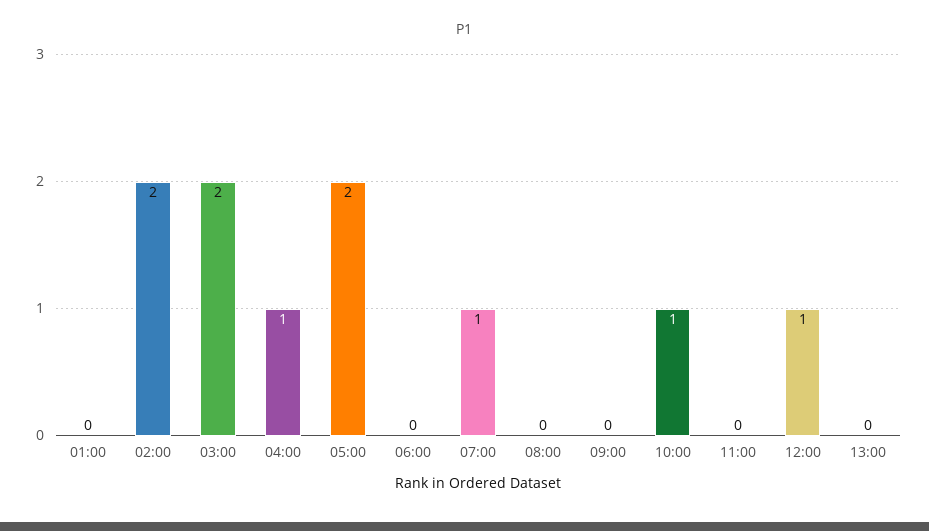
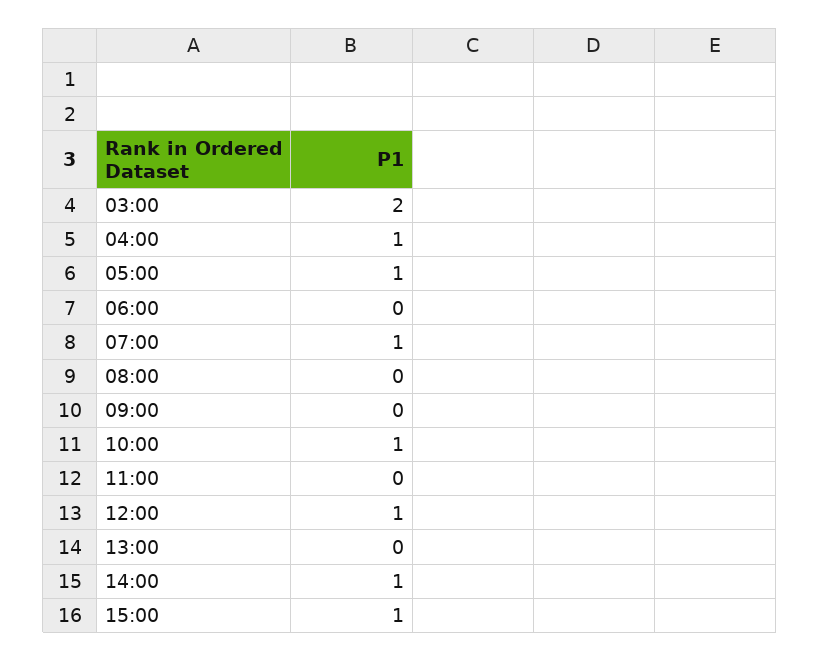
01:00: 0 -> none
02:00: 2 -> none
05:00: 2 -> 1
14:00: none -> 1
15:00: none -> 1

